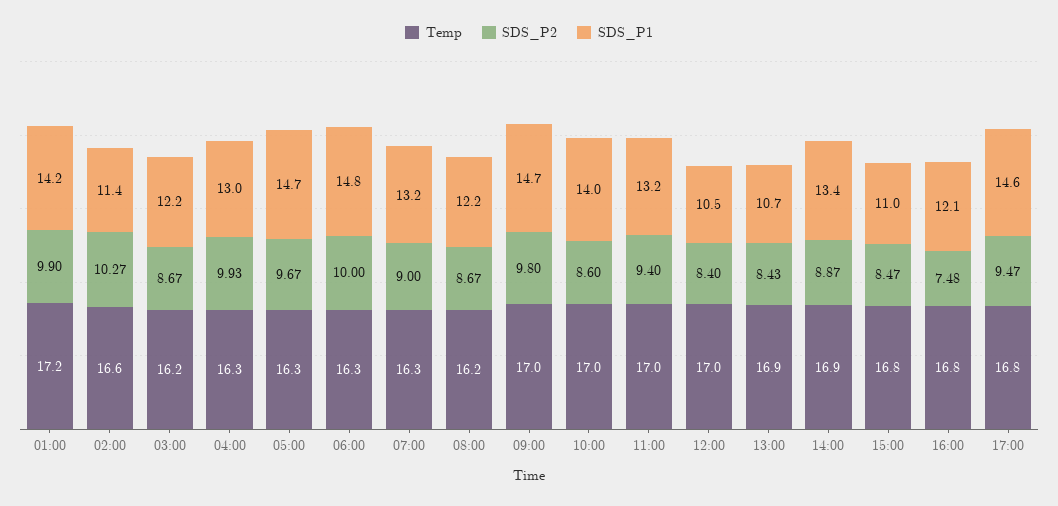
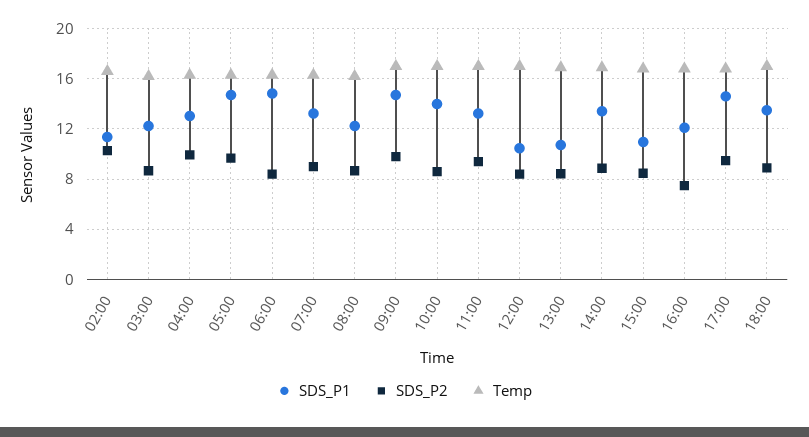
Temp, 01:00: 17.2 -> none
SDS_P2, 01:00: 9.9 -> none
SDS_P1, 01:00: 14.2 -> none
SDS_P2, 06:00: 10 -> 8.5
SDS_P1, 18:00: none -> 13.5
SDS_P2, 18:00: none -> 9
Temp, 18:00: none -> 17

